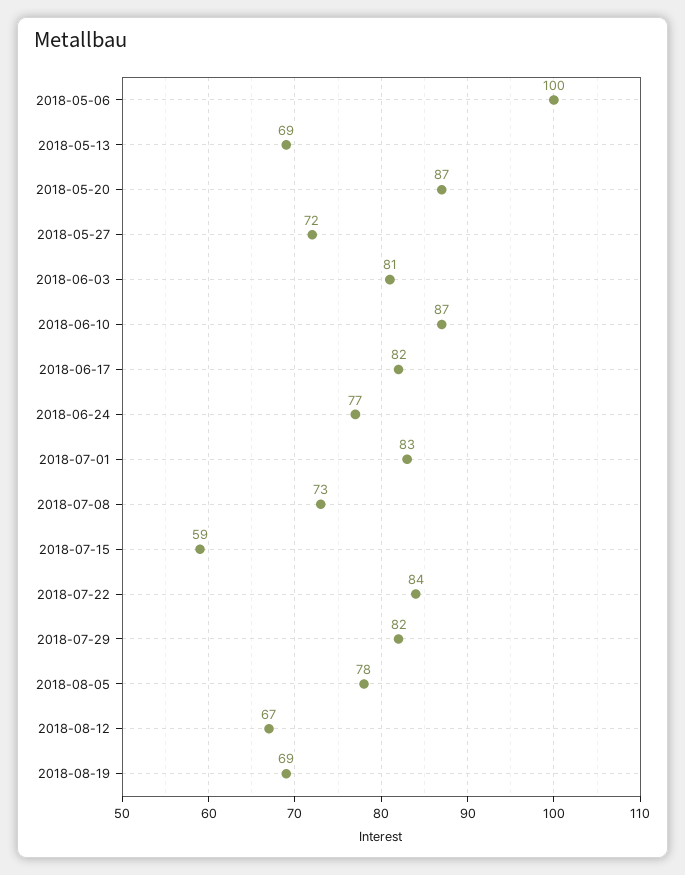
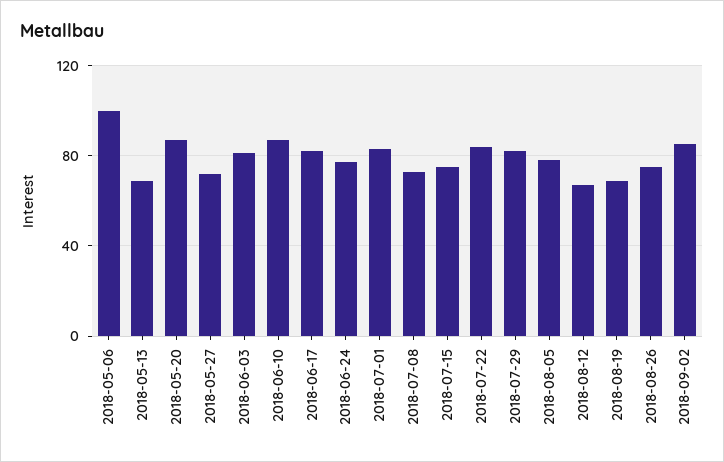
2018-07-15: 59 -> 75
2018-08-26: none -> 75
2018-09-02: none -> 85

